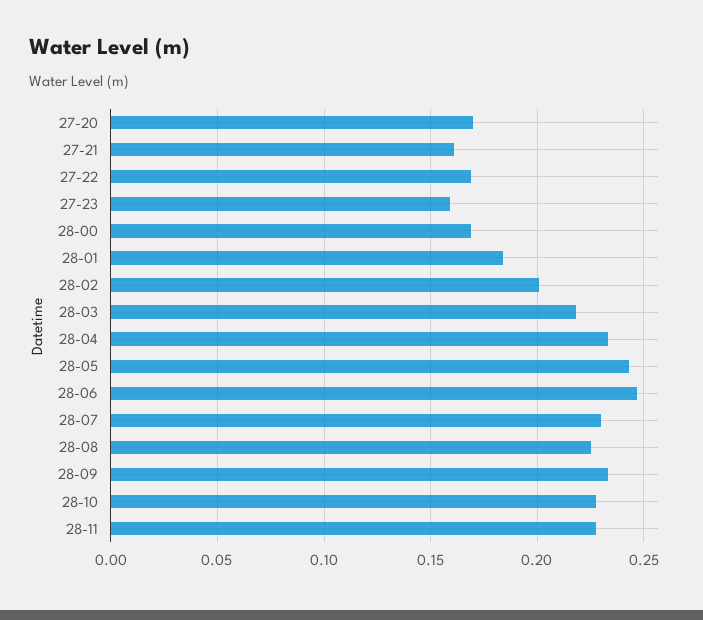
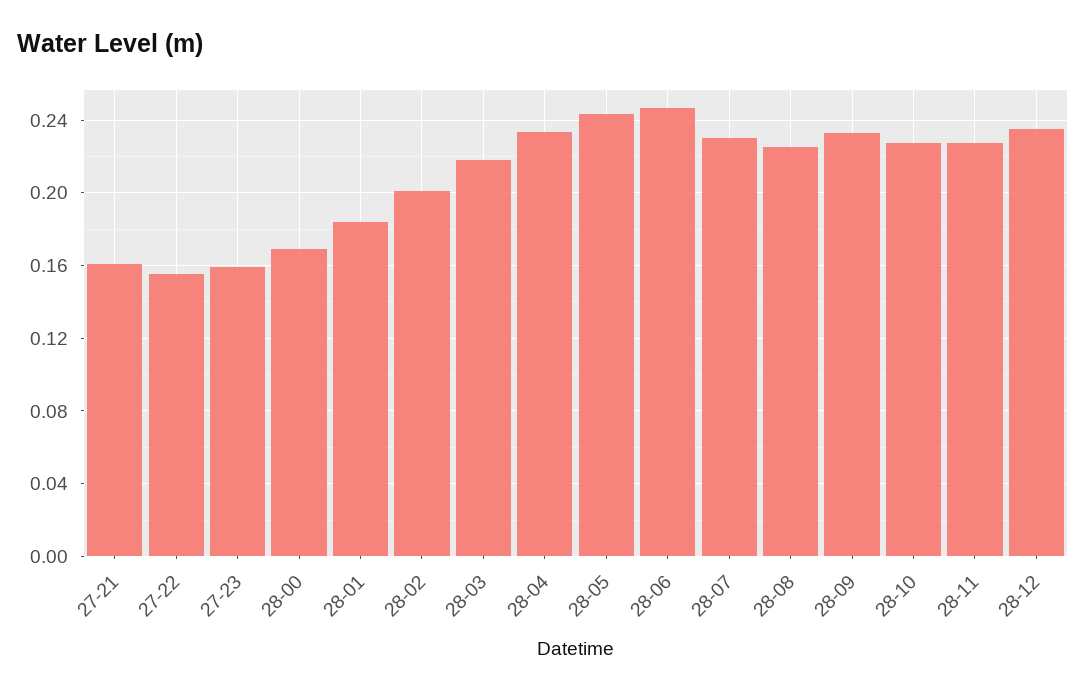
27-20: 0.17 -> none
27-22: 0.17 -> 0.155
28-12: none -> 0.235

